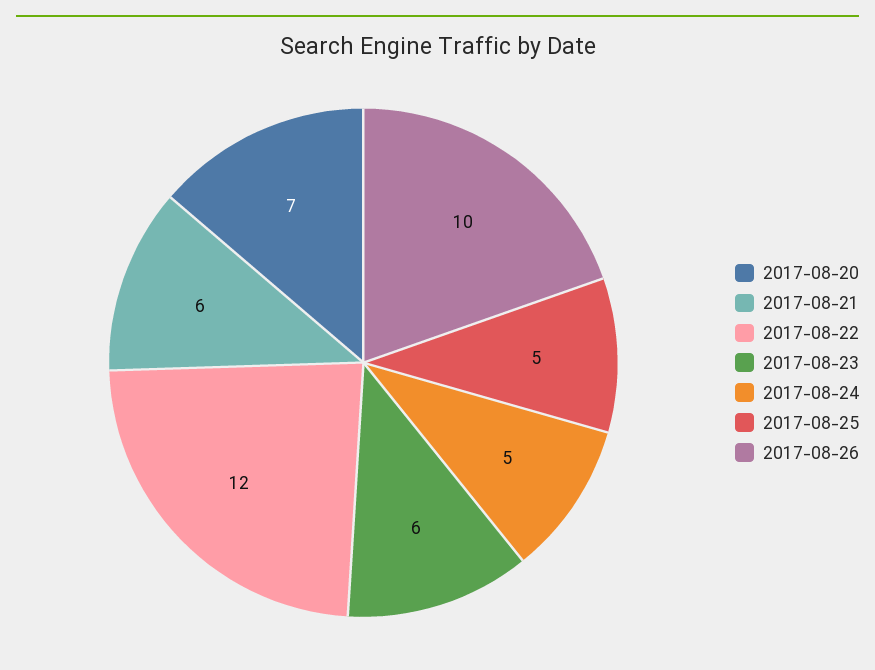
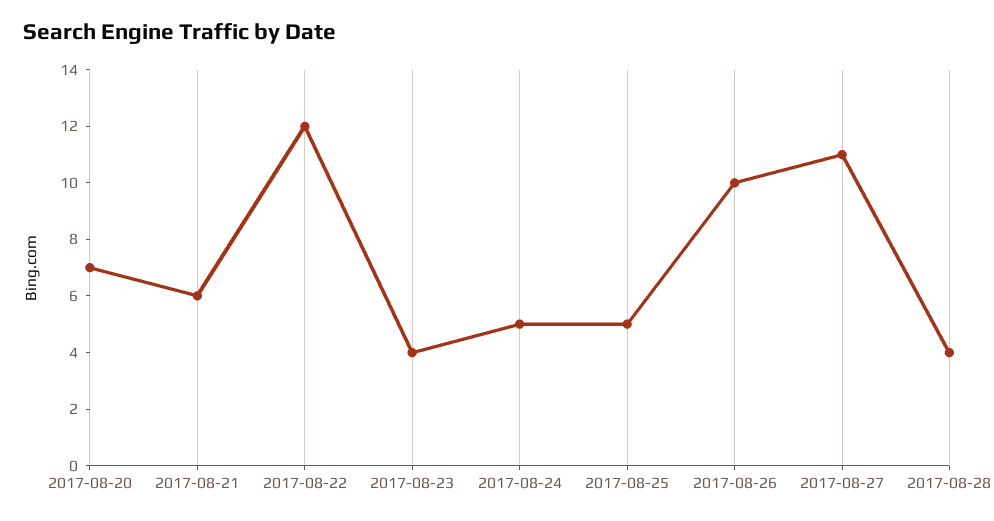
2017-08-23: 6 -> 4
2017-08-27: none -> 11
2017-08-28: none -> 4

